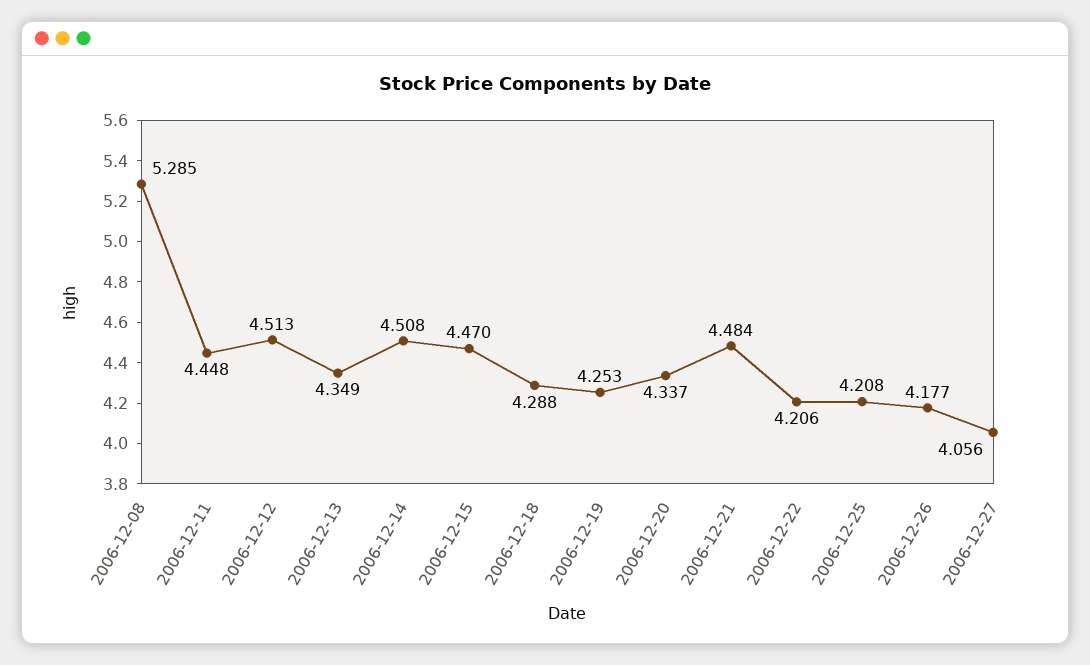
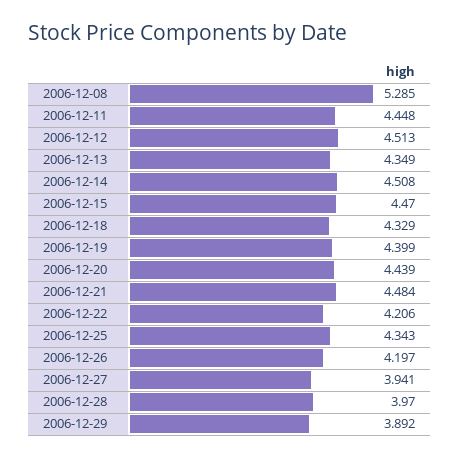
2006-12-18: 4.288 -> 4.329
2006-12-19: 4.253 -> 4.399
2006-12-20: 4.337 -> 4.439
2006-12-25: 4.208 -> 4.343
2006-12-26: 4.177 -> 4.197
2006-12-27: 4.056 -> 3.941
2006-12-28: none -> 3.97
2006-12-29: none -> 3.892

